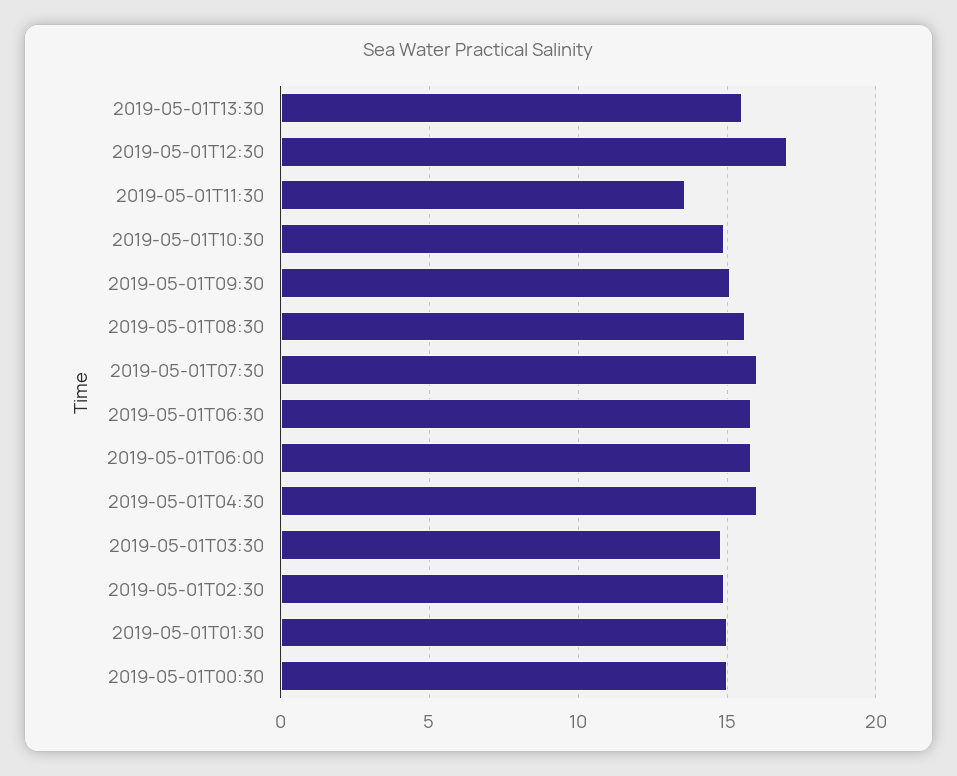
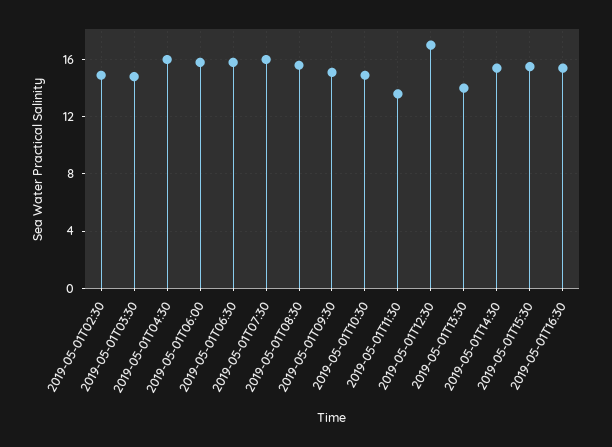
2019-05-01T13:30: 15.5 -> 14
2019-05-01T01:30: 15 -> none
2019-05-01T00:30: 15 -> none
2019-05-01T14:30: none -> 15.5
2019-05-01T15:30: none -> 15.5
2019-05-01T16:30: none -> 15.5

